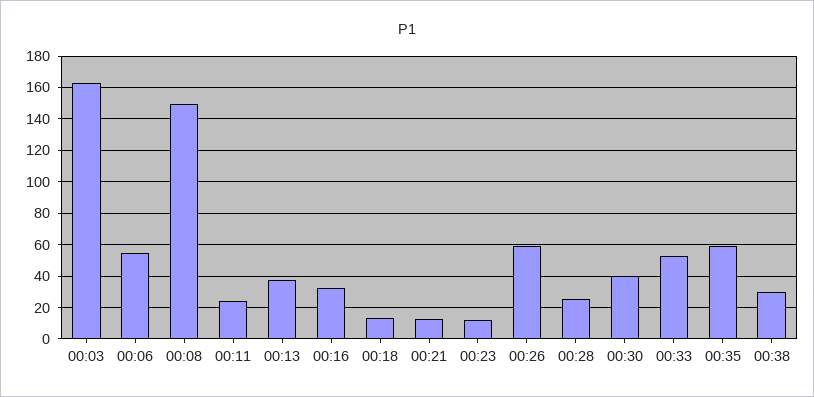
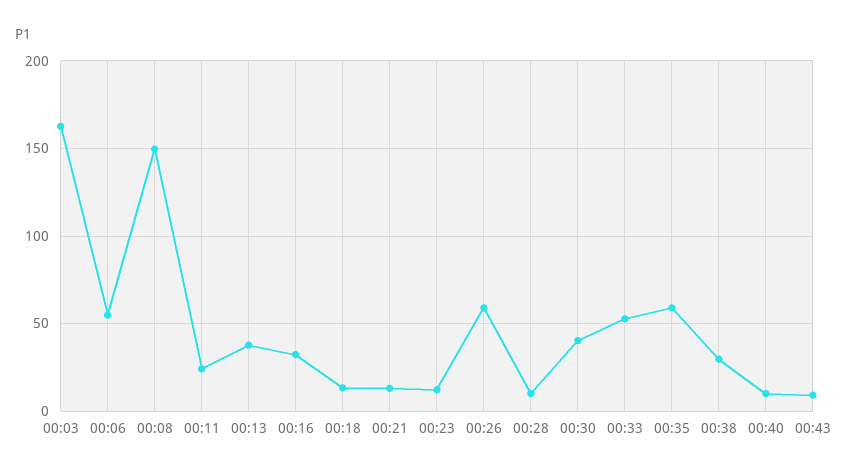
00:28: 25 -> 10
00:40: none -> 10
00:43: none -> 10

